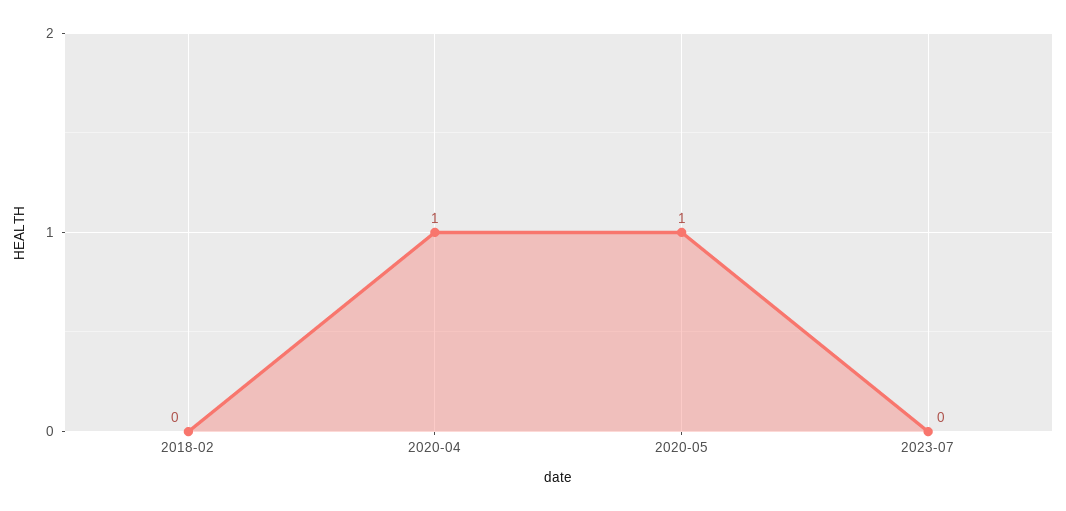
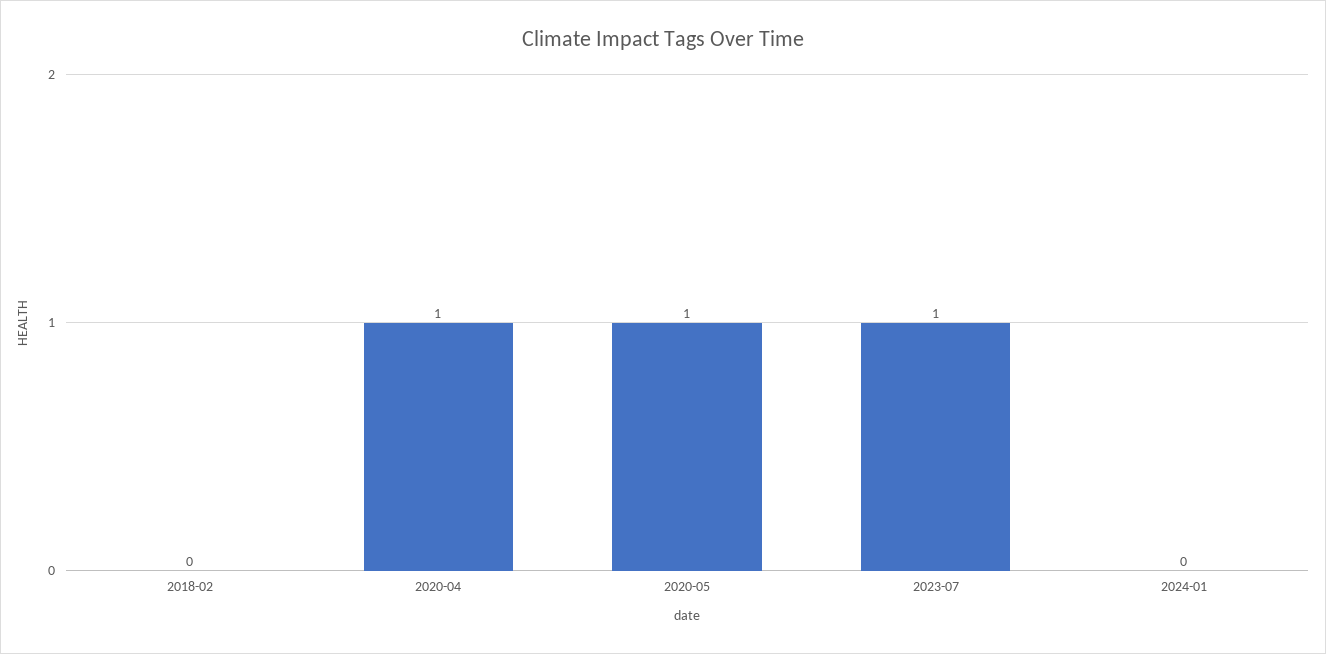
2023-07: 0 -> 1
2024-01: none -> 0

